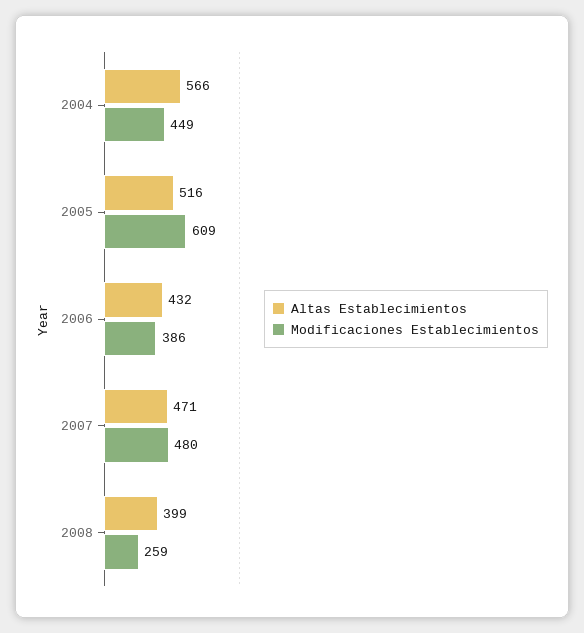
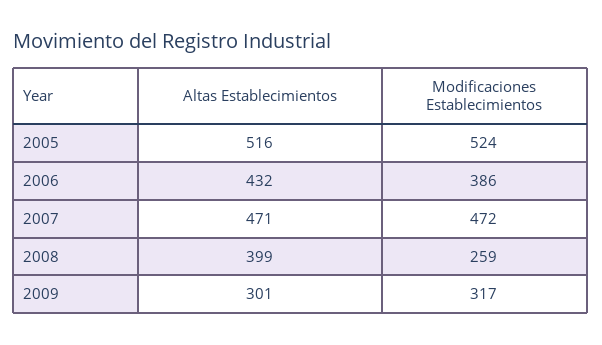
Altas Establecimientos, 2004: 566 -> none
Modificaciones Establecimientos, 2004: 449 -> none
Modificaciones Establecimientos, 2005: 609 -> 524
Modificaciones Establecimientos, 2007: 480 -> 472
Altas Establecimientos, 2009: none -> 301
Modificaciones Establecimientos, 2009: none -> 317

